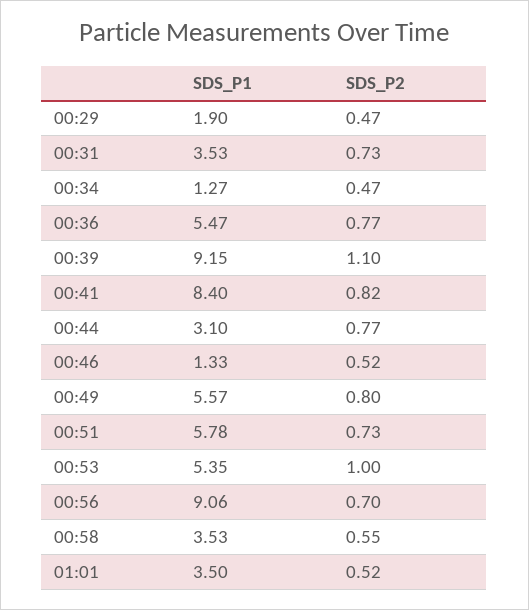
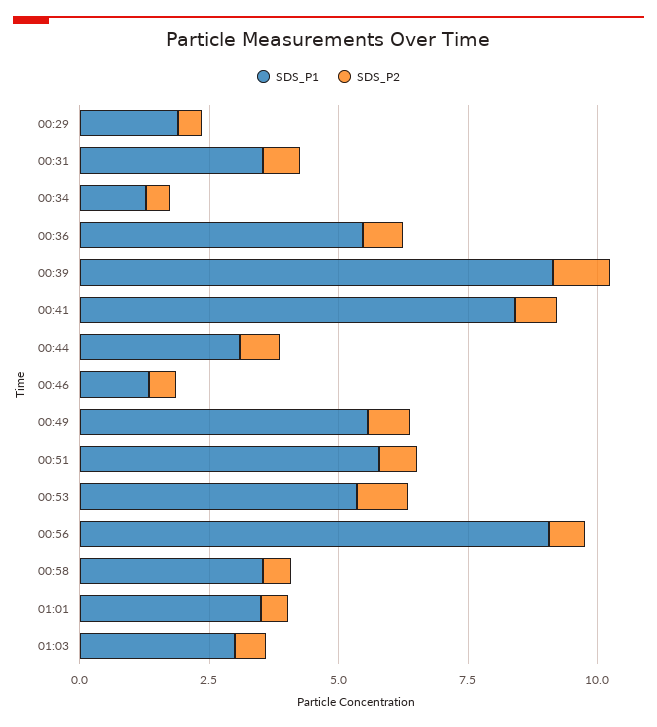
SDS_P1, 01:03: none -> 3
SDS_P2, 01:03: none -> 0.5

